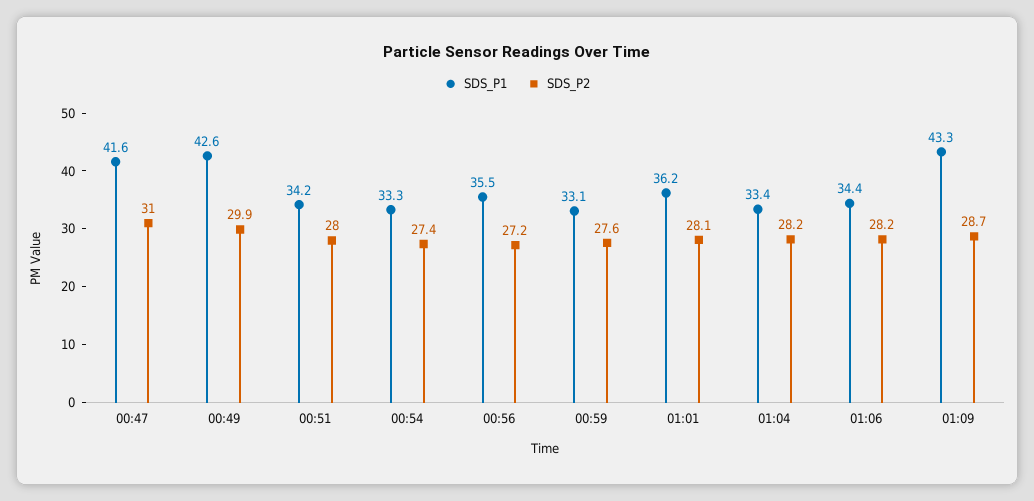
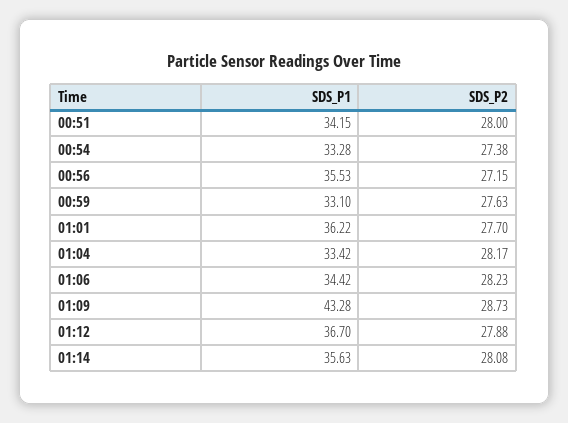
SDS_P1, 00:47: 41.6 -> none
SDS_P2, 00:47: 31 -> none
SDS_P1, 00:49: 42.6 -> none
SDS_P2, 00:49: 29.9 -> none
SDS_P2, 01:01: 28.1 -> 27.7
SDS_P1, 01:12: none -> 36.7
SDS_P2, 01:12: none -> 27.88
SDS_P1, 01:14: none -> 35.63
SDS_P2, 01:14: none -> 28.08

